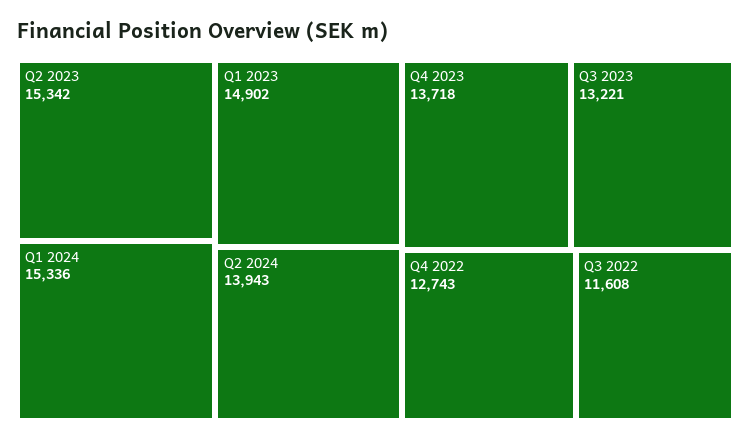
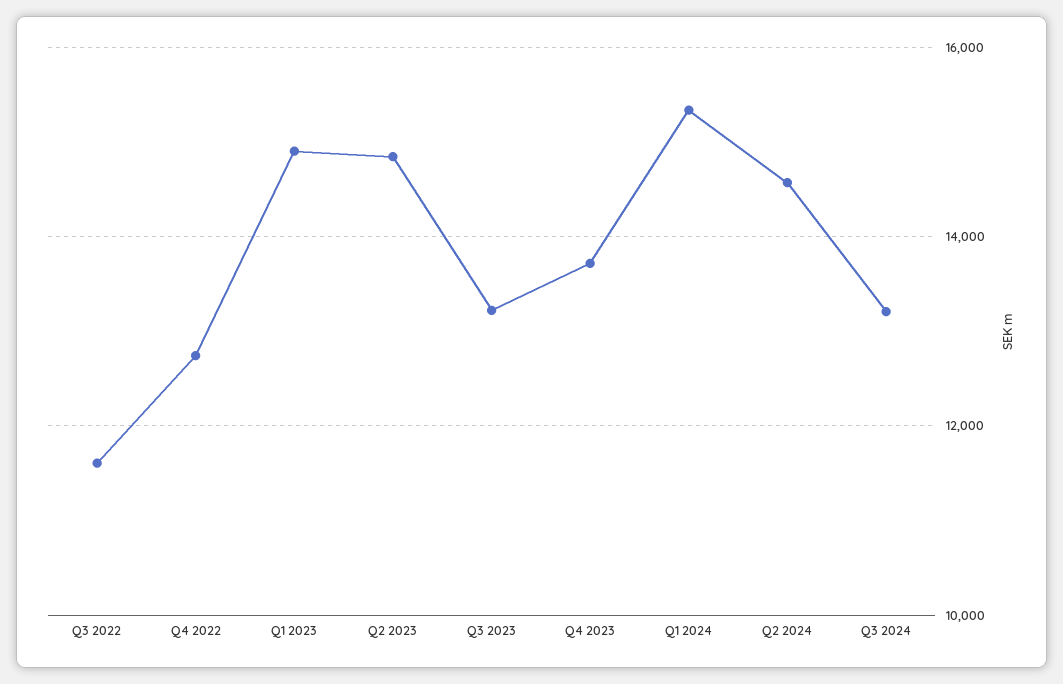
Q2 2023: 15342 -> 14800
Q2 2024: 13943 -> 14600
Q3 2024: none -> 13200

